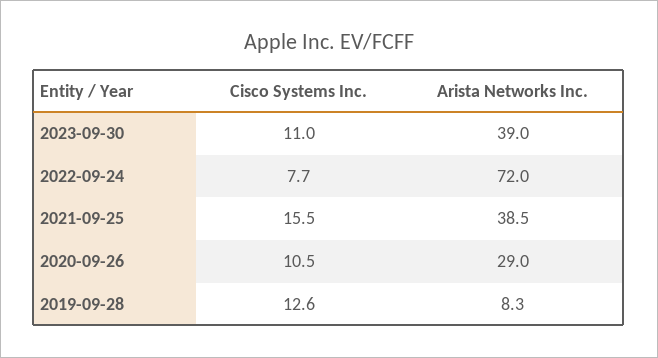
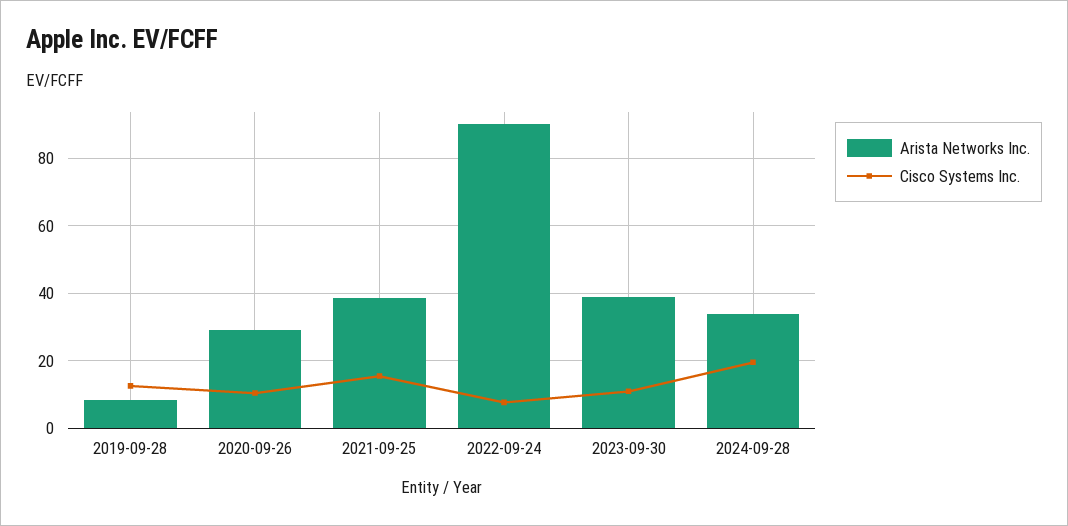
Arista Networks Inc., 2022-09-24: 72 -> 90
Arista Networks Inc., 2024-09-28: none -> 34
Cisco Systems Inc., 2024-09-28: none -> 20

